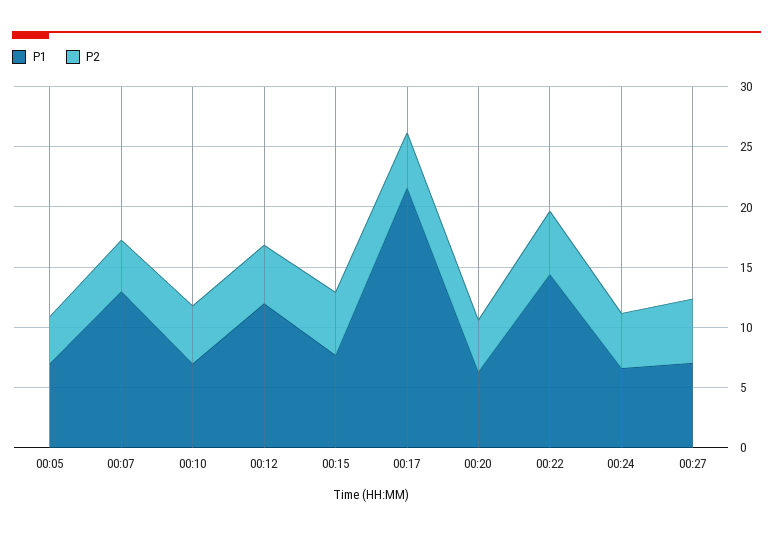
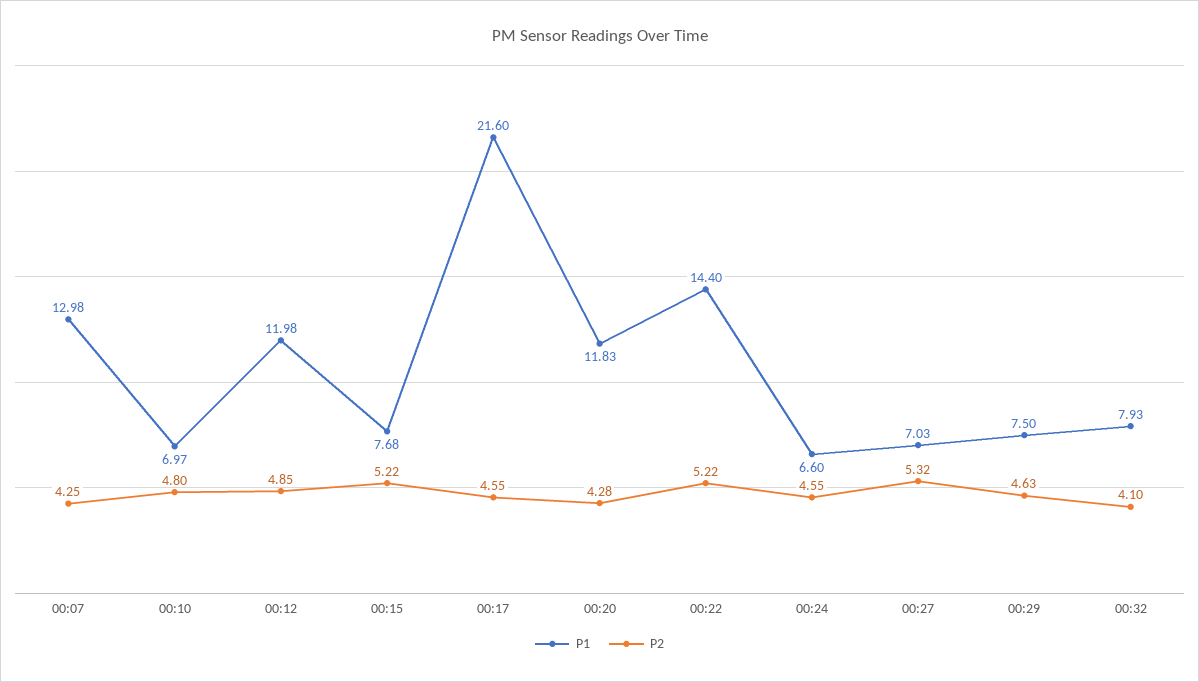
P1, 00:05: 7 -> none
P2, 00:05: 4 -> none
P1, 00:20: 6 -> 11.83
P1, 00:29: none -> 7.5
P2, 00:29: none -> 4.63
P1, 00:32: none -> 7.93
P2, 00:32: none -> 4.1

